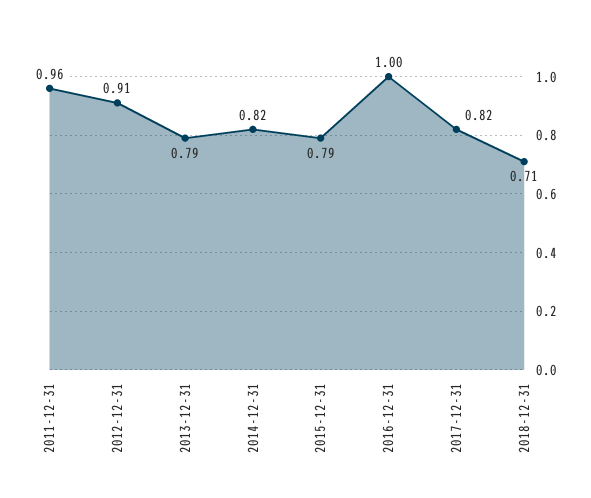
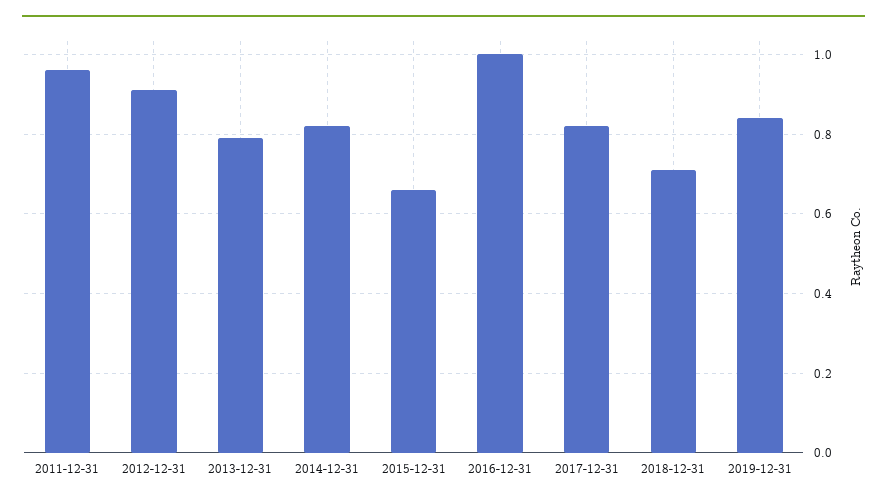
2015-12-31: 0.79 -> 0.65
2019-12-31: none -> 0.85

